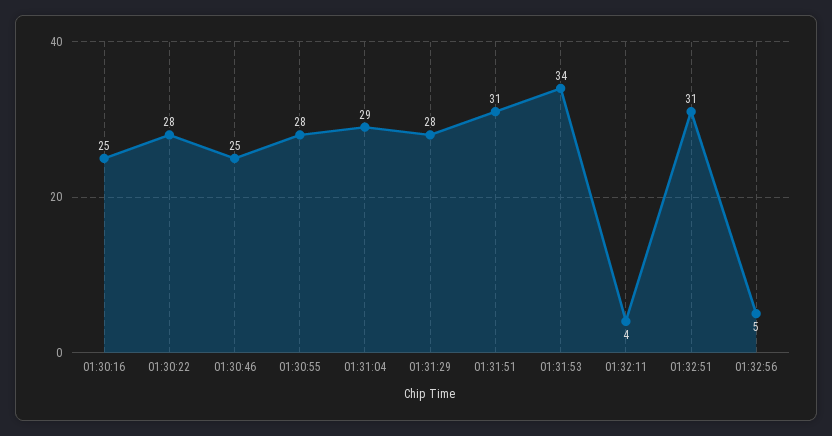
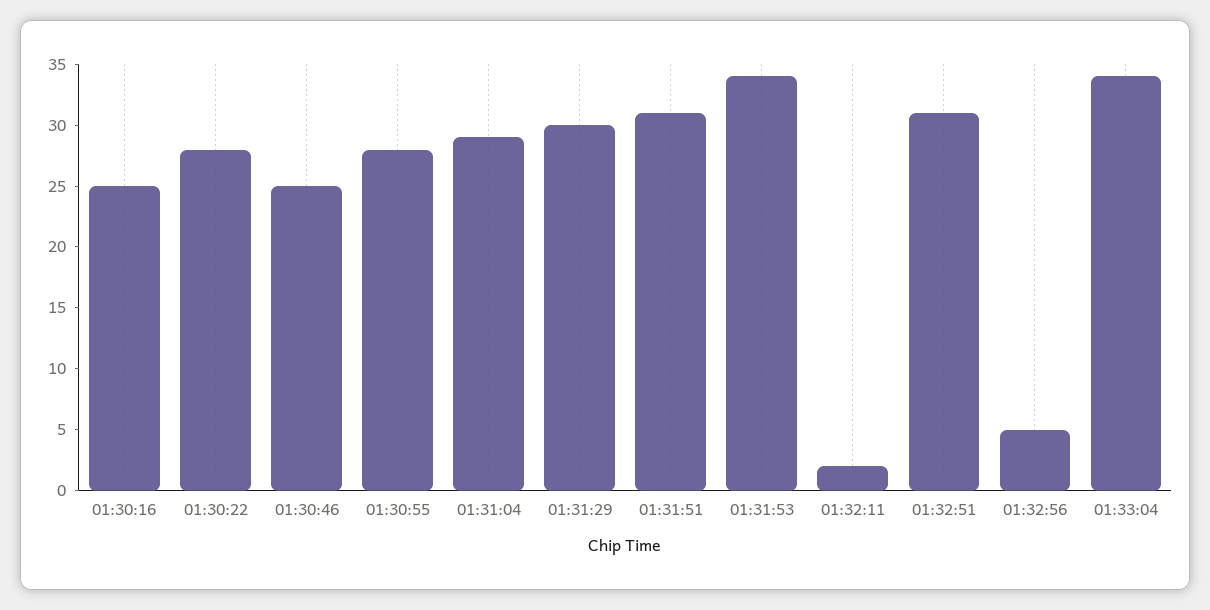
01:31:29: 28 -> 30
01:32:11: 4 -> 2
01:33:04: none -> 34

